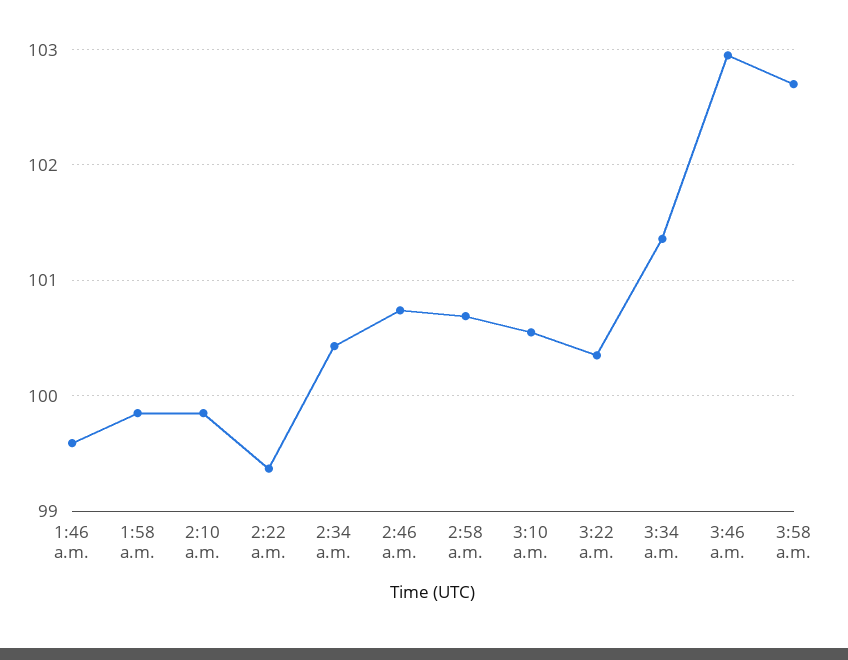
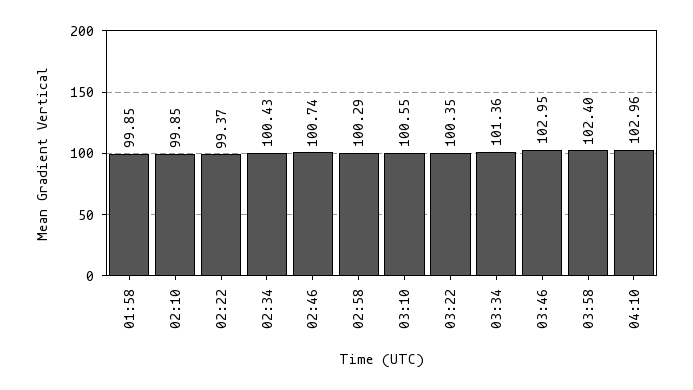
1:46 a.m.: 99.6 -> none
2:58 a.m.: 100.7 -> 100.29
3:58 a.m.: 102.7 -> 102.4
04:10: none -> 102.96

